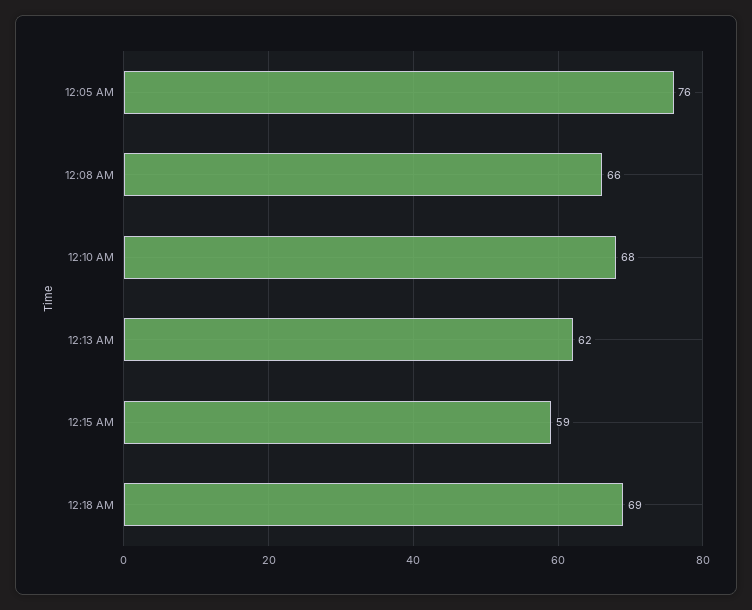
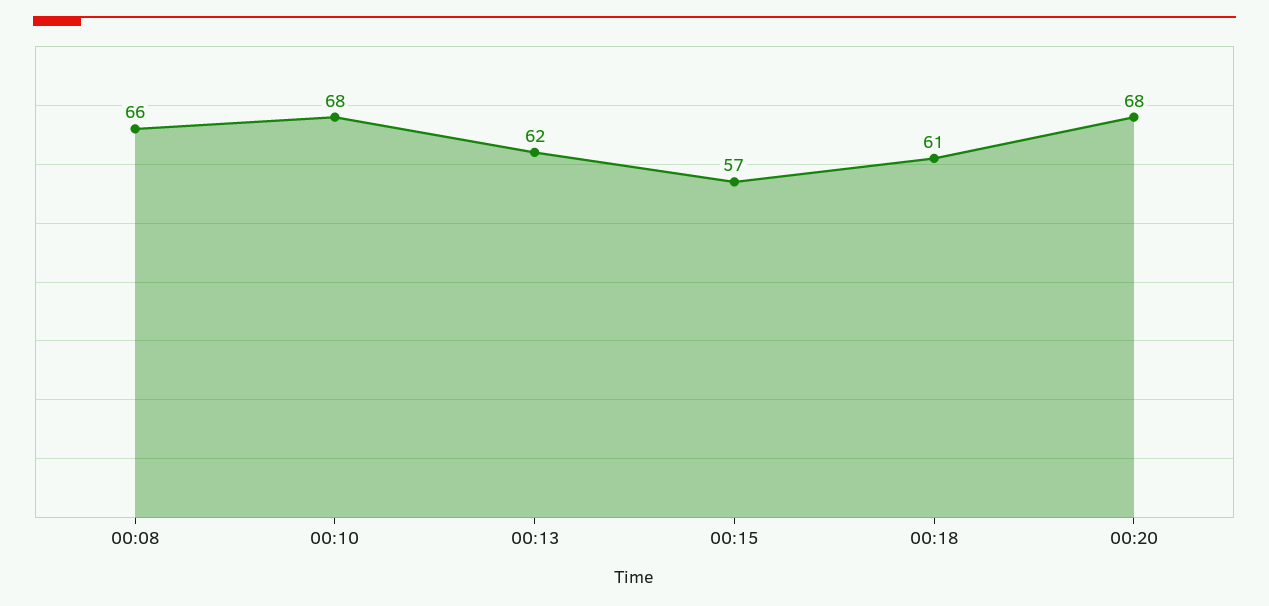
12:05 AM: 76 -> none
12:15 AM: 59 -> 57
12:18 AM: 69 -> 61
00:20: none -> 68

